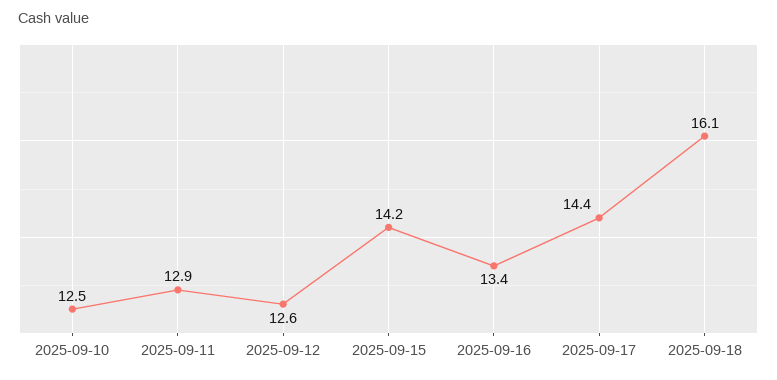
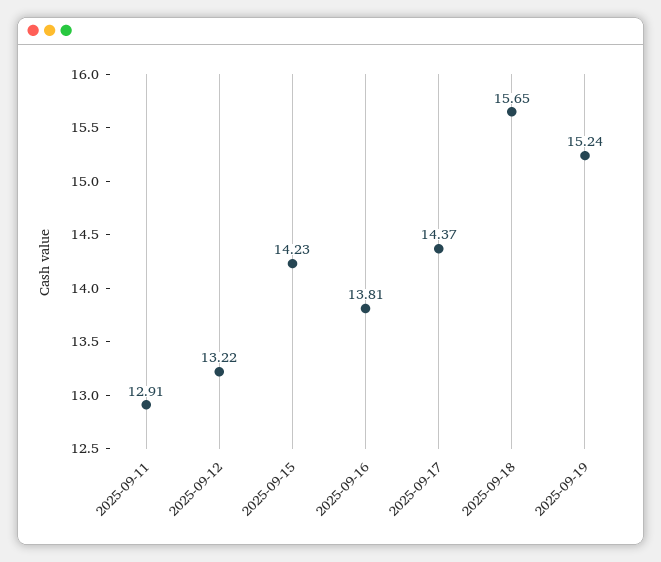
2025-09-10: 12.5 -> none
2025-09-12: 12.6 -> 13.22
2025-09-16: 13.4 -> 13.81
2025-09-18: 16.1 -> 15.65
2025-09-19: none -> 15.24

